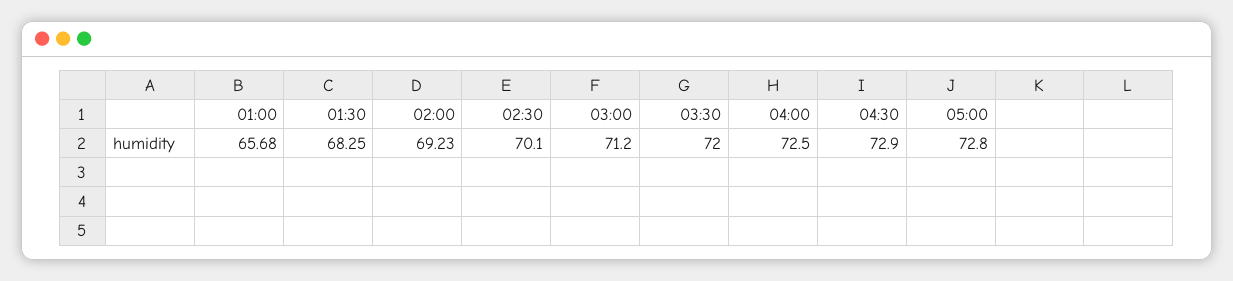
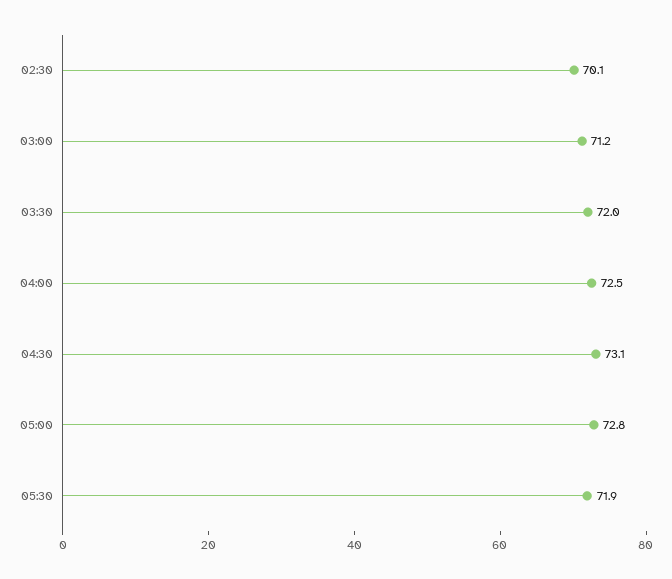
01:00: 65.68 -> none
01:30: 68.25 -> none
02:00: 69.23 -> none
04:30: 72.9 -> 73.1
05:30: none -> 71.9

